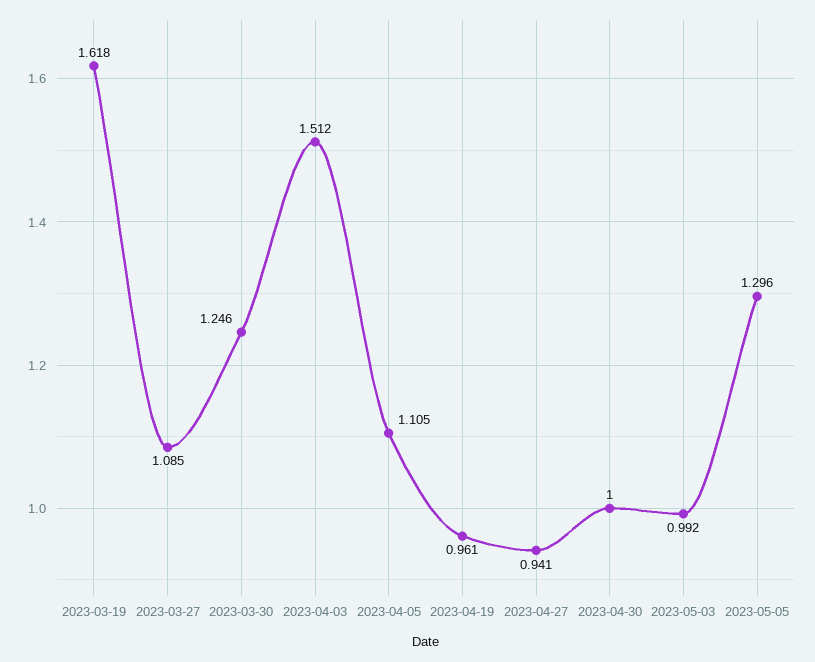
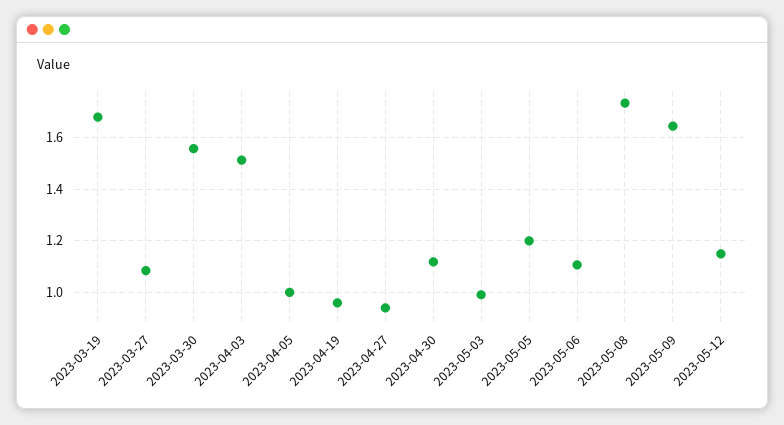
2023-03-19: 1.618 -> 1.675
2023-03-30: 1.246 -> 1.55
2023-04-05: 1.105 -> 1
2023-04-30: 1 -> 1.125
2023-05-05: 1.296 -> 1.2
2023-05-06: none -> 1.1
2023-05-08: none -> 1.725
2023-05-09: none -> 1.65
2023-05-12: none -> 1.15

